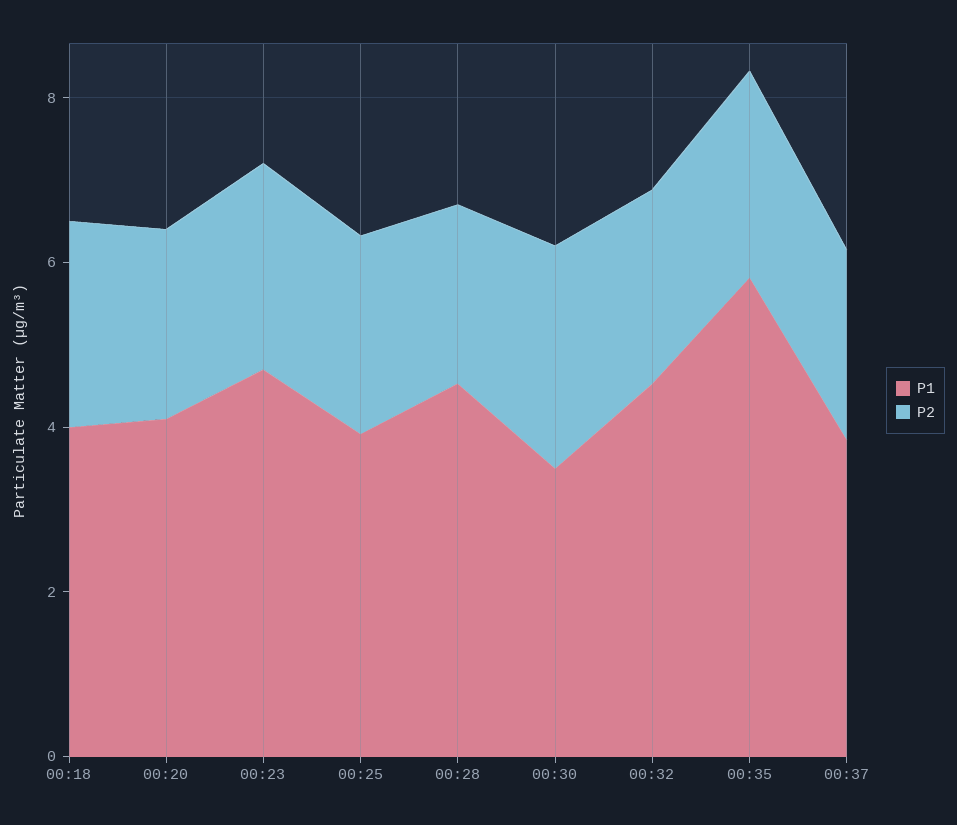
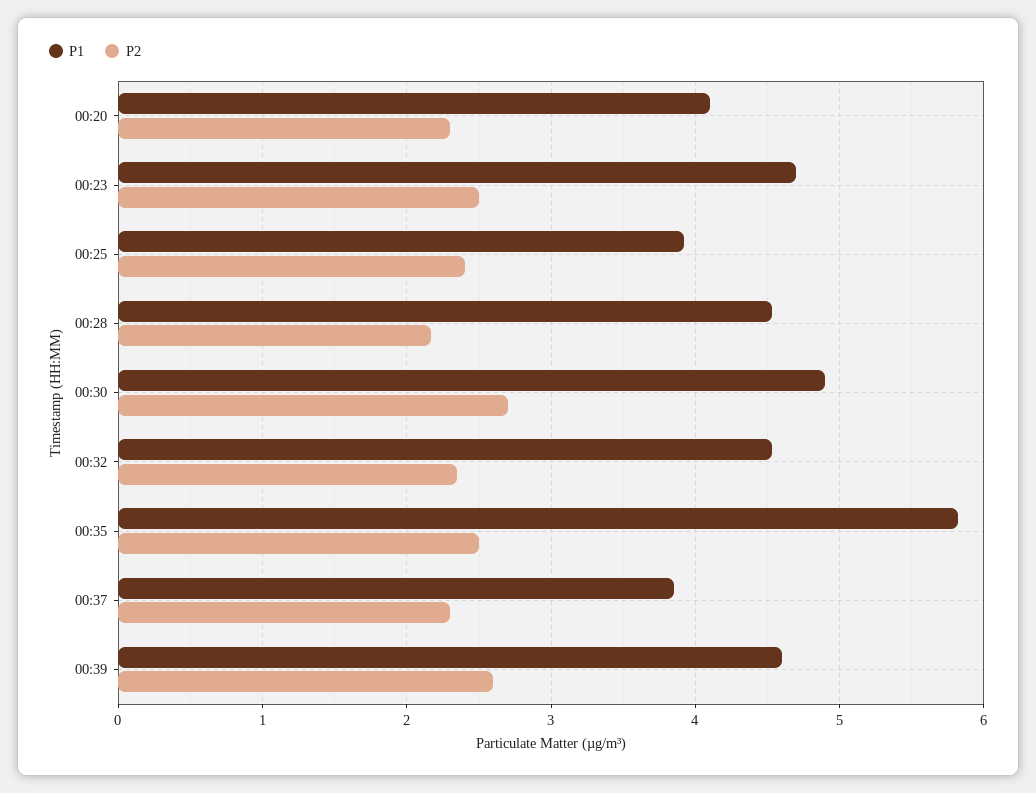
P1, 00:18: 4 -> none
P2, 00:18: 2.5 -> none
P1, 00:30: 3.5 -> 4.9
P1, 00:39: none -> 4.6
P2, 00:39: none -> 2.6

